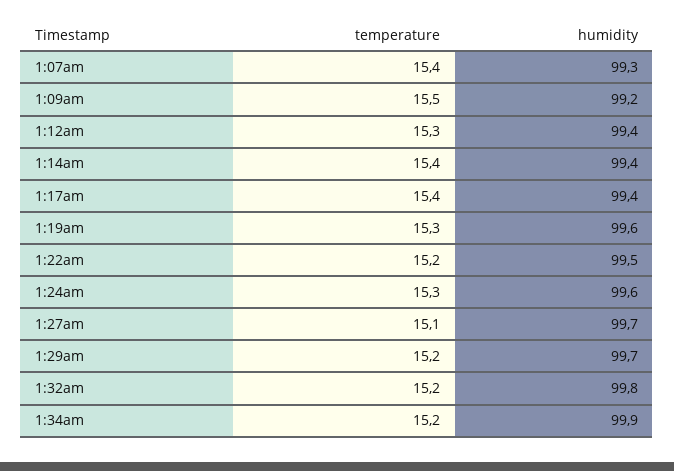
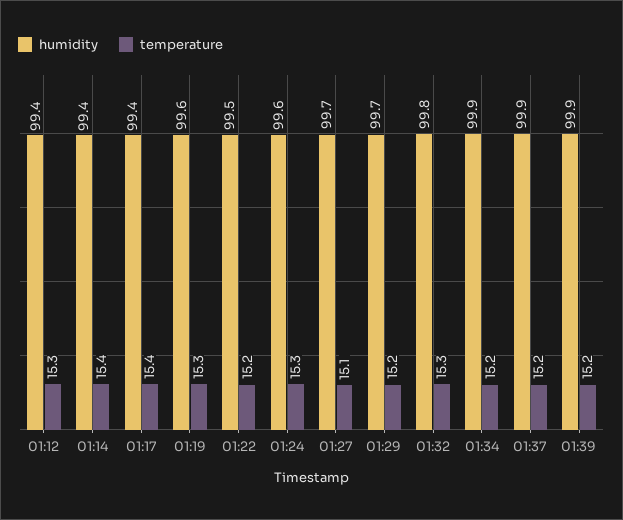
temperature, 1:07am: 15.4 -> none
humidity, 1:07am: 99.3 -> none
temperature, 1:09am: 15.5 -> none
humidity, 1:09am: 99.2 -> none
temperature, 1:32am: 15.2 -> 15.3
humidity, 01:37: none -> 99.9
temperature, 01:37: none -> 15.2
humidity, 01:39: none -> 99.9
temperature, 01:39: none -> 15.2

